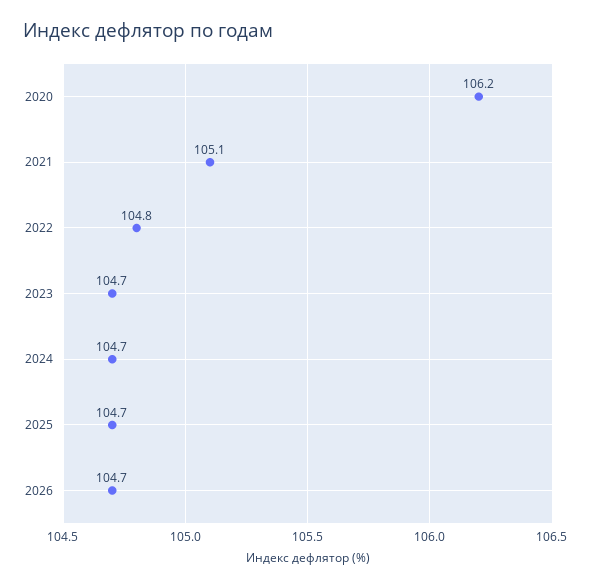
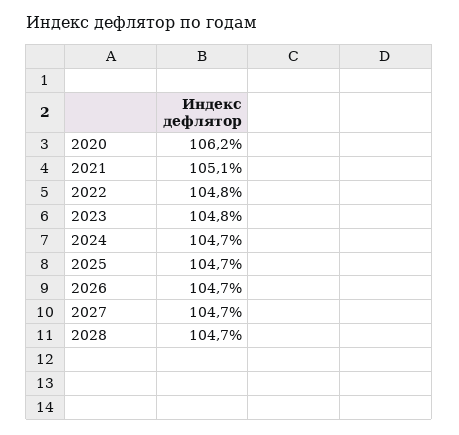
2023: 104.7 -> 104.8
2027: none -> 104.7
2028: none -> 104.7

